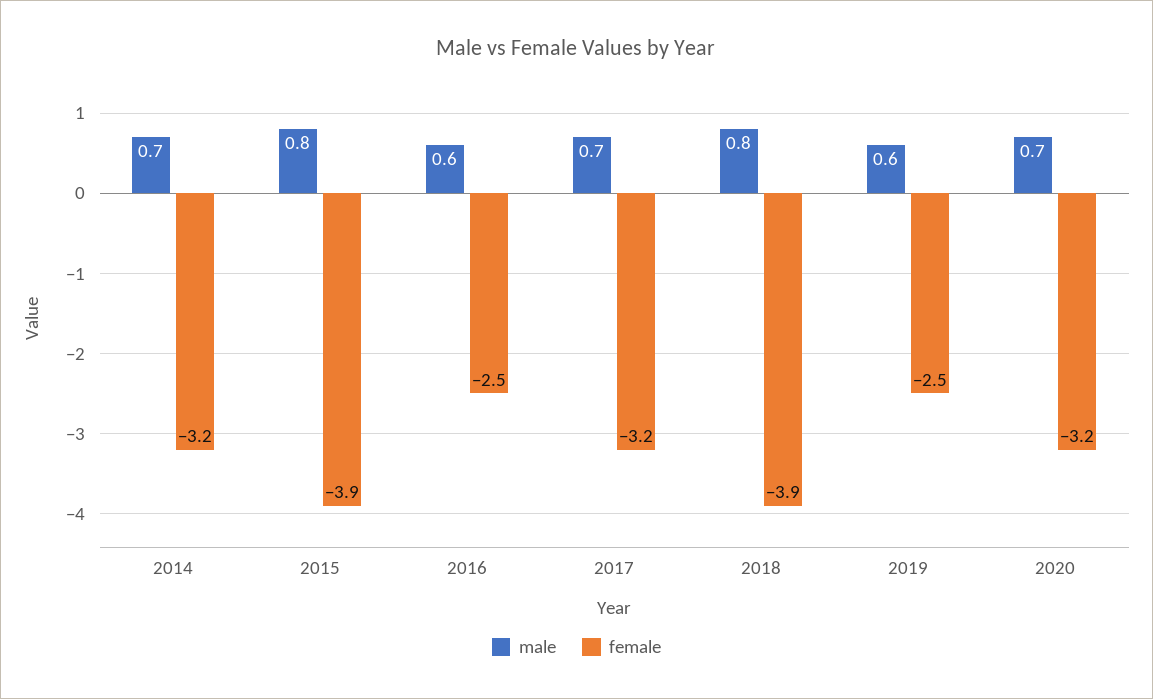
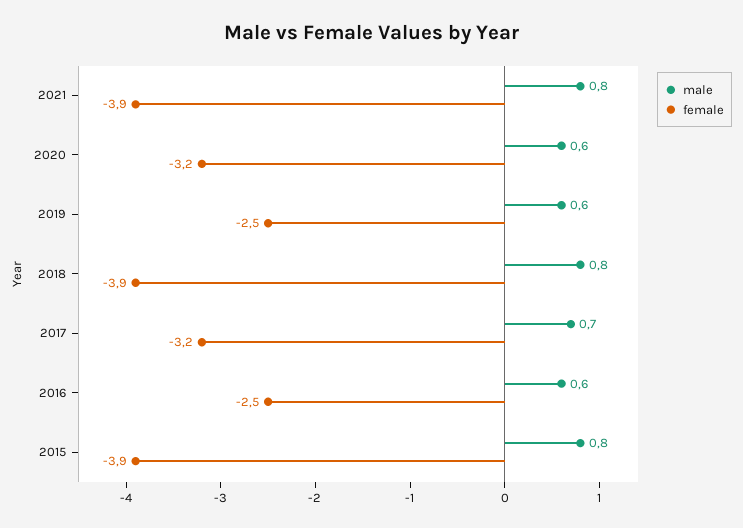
male, 2014: 0.7 -> none
female, 2014: -3.2 -> none
male, 2020: 0.7 -> 0.6
male, 2021: none -> 0.8
female, 2021: none -> -3.9

